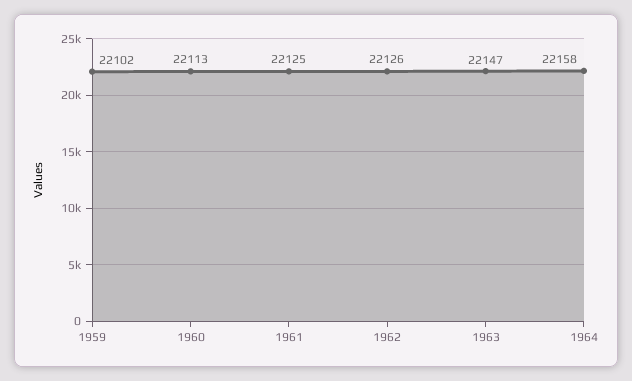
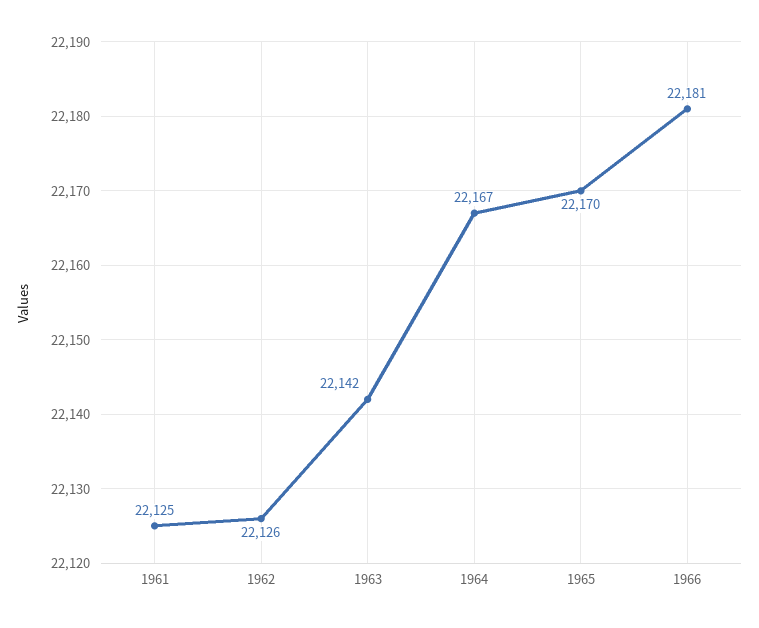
1959: 22102 -> none
1960: 22113 -> none
1963: 22147 -> 22142
1964: 22158 -> 22167
1965: none -> 22170
1966: none -> 22181

